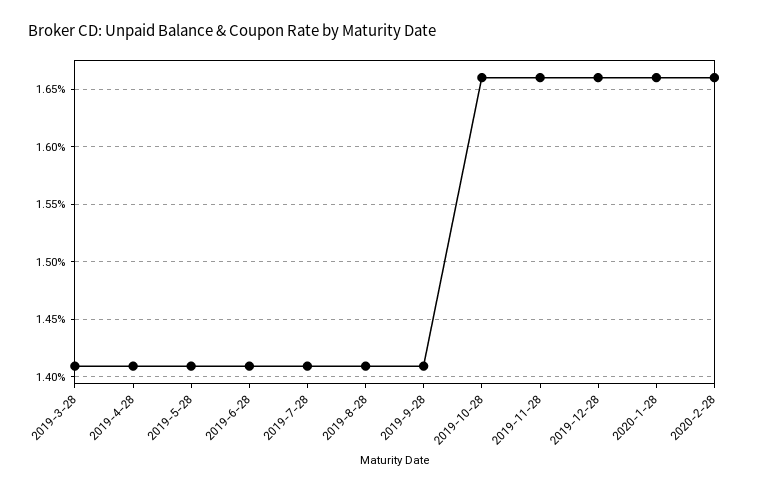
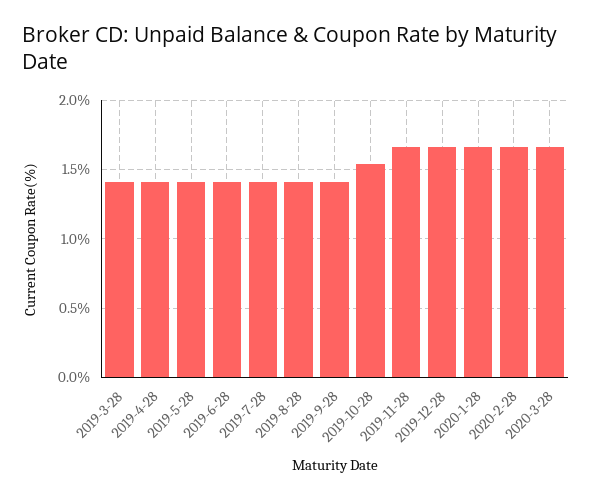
2019-10-28: 1.66 -> 1.55
2020-3-28: none -> 1.65

